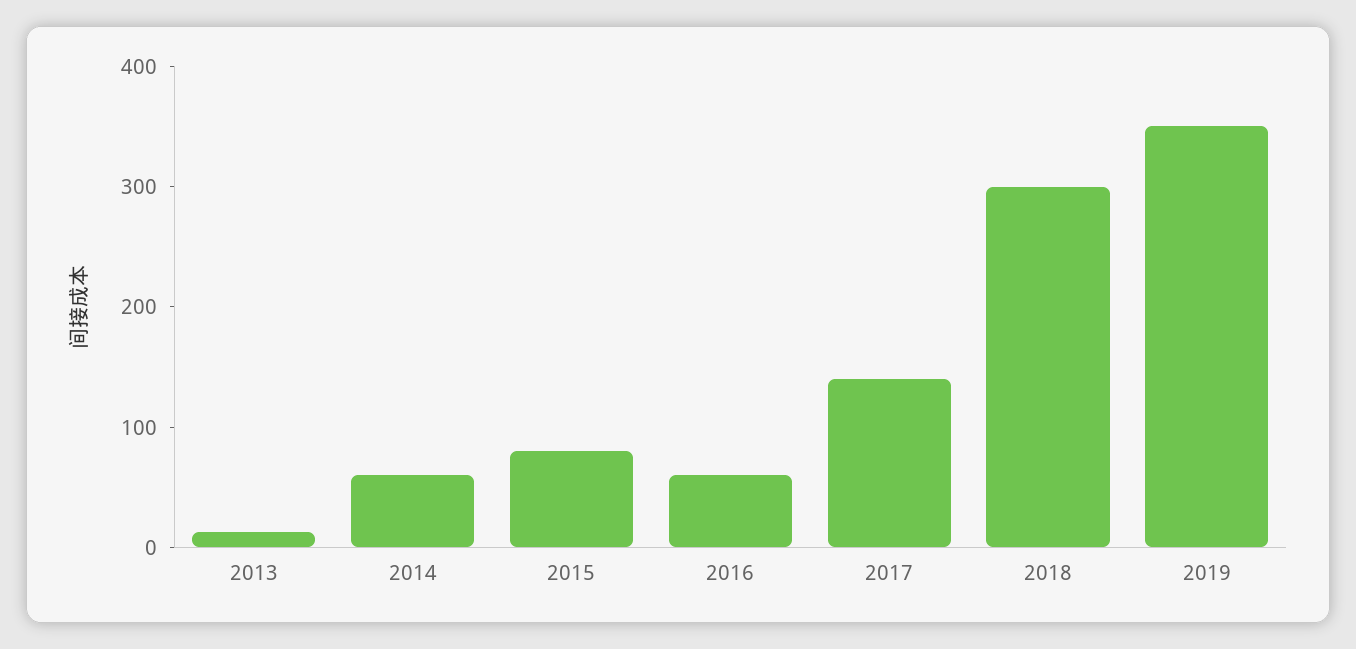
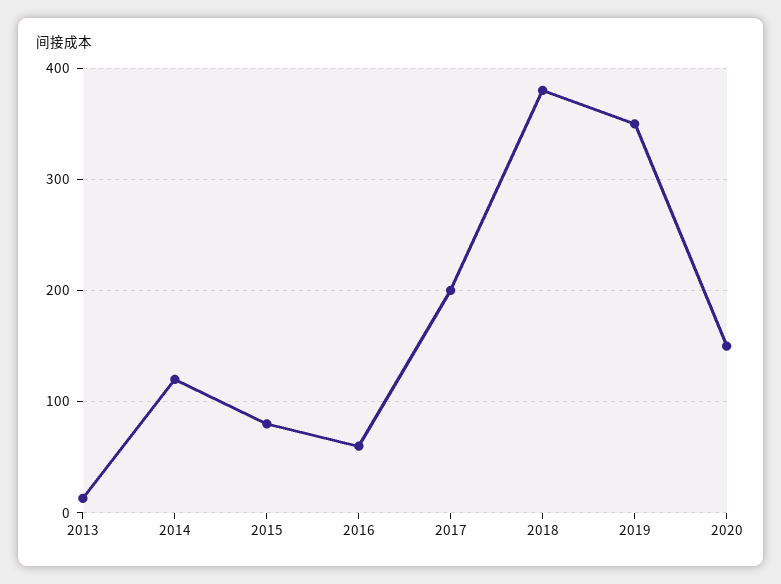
2014: 60 -> 120
2017: 140 -> 200
2018: 300 -> 380
2020: none -> 150

